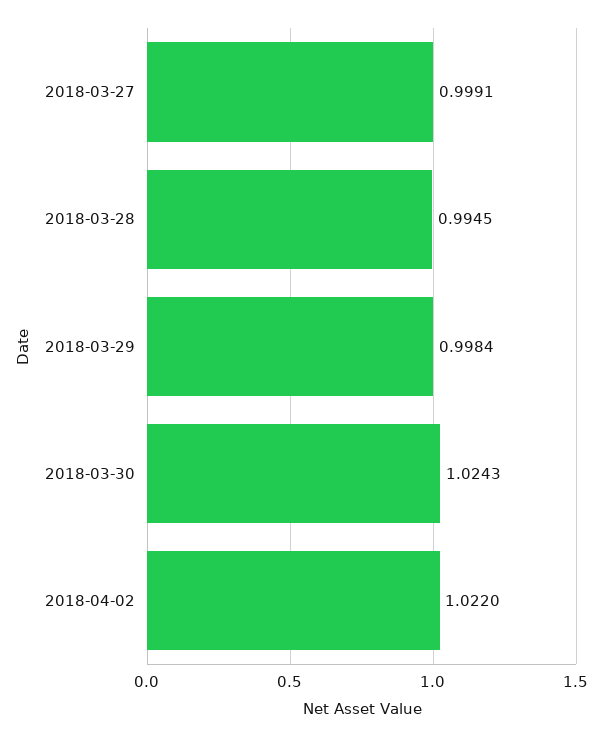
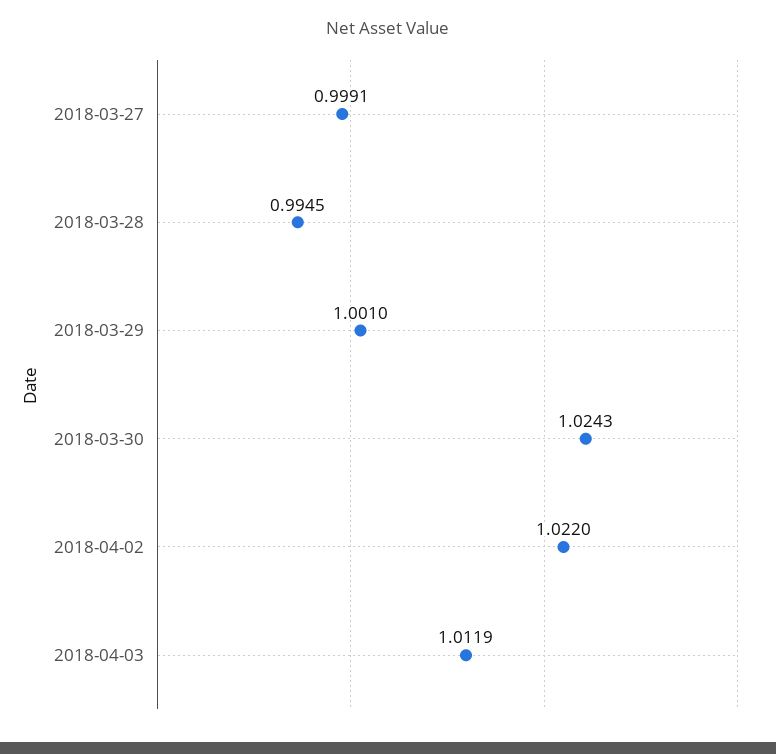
2018-03-29: 0.9984 -> 1.001
2018-04-03: none -> 1.0119

